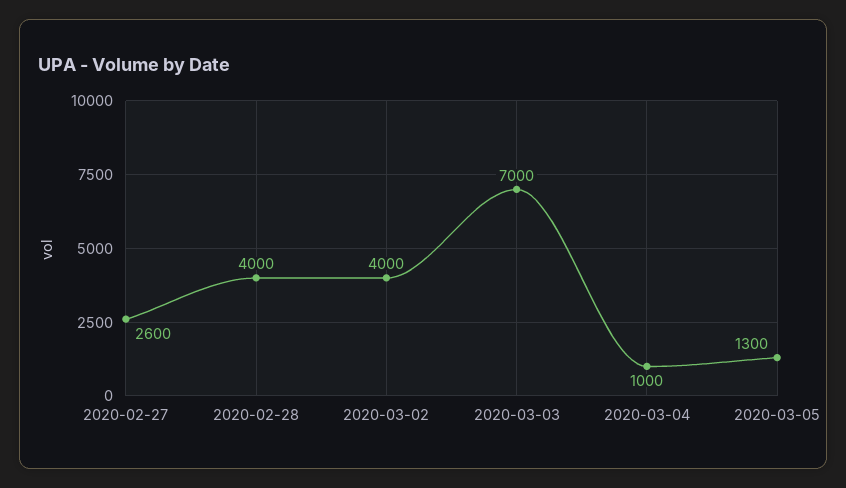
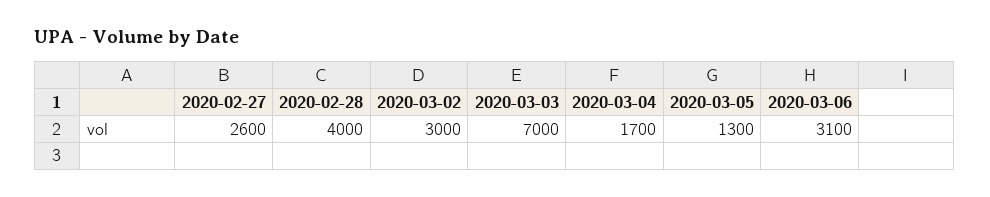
2020-03-02: 4000 -> 3000
2020-03-04: 1000 -> 1700
2020-03-06: none -> 3100

